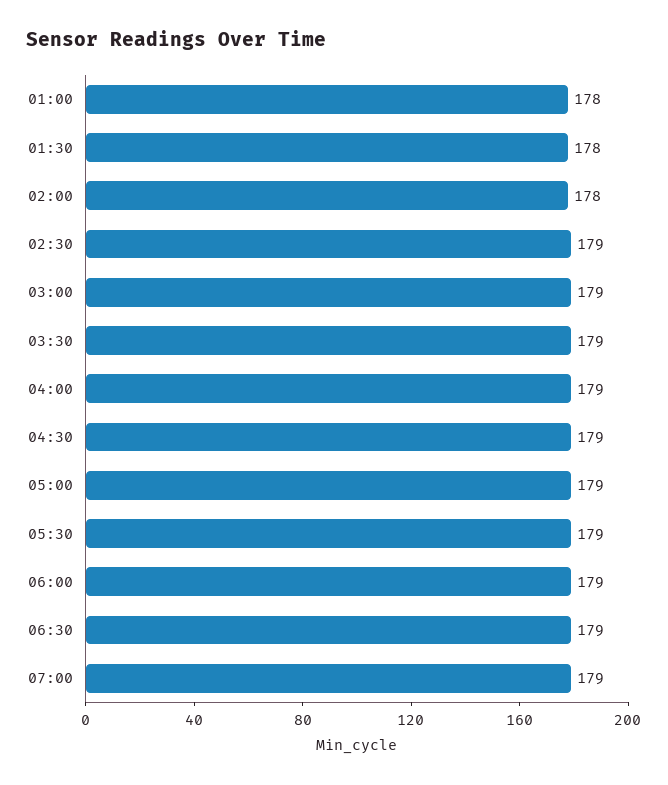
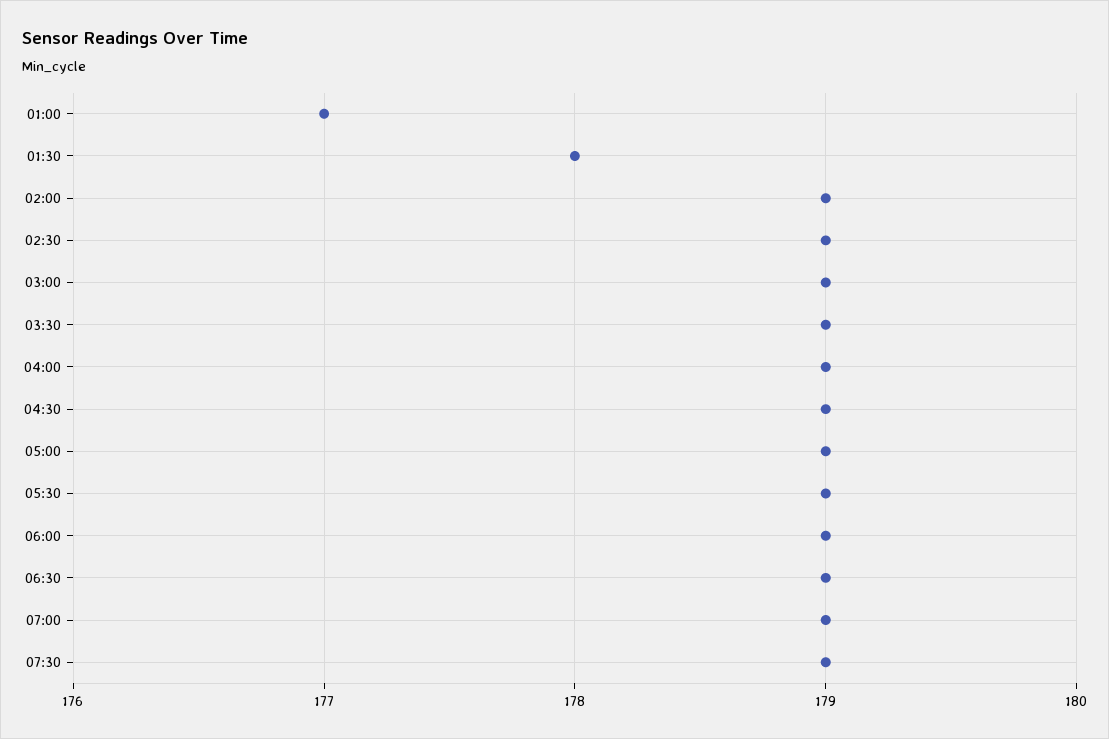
01:00: 178 -> 177
02:00: 178 -> 179
07:30: none -> 179

